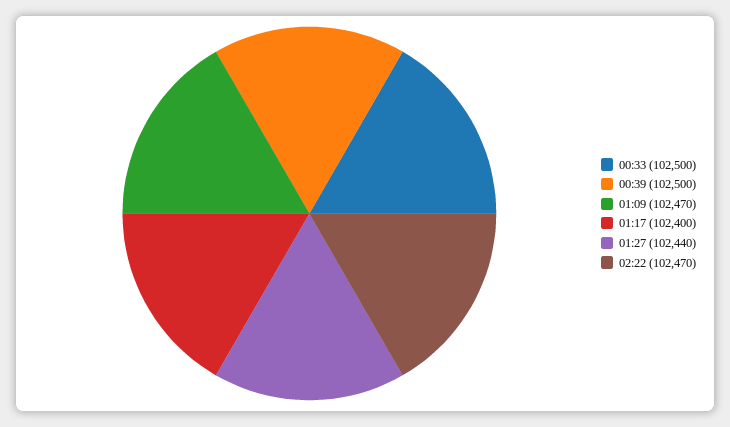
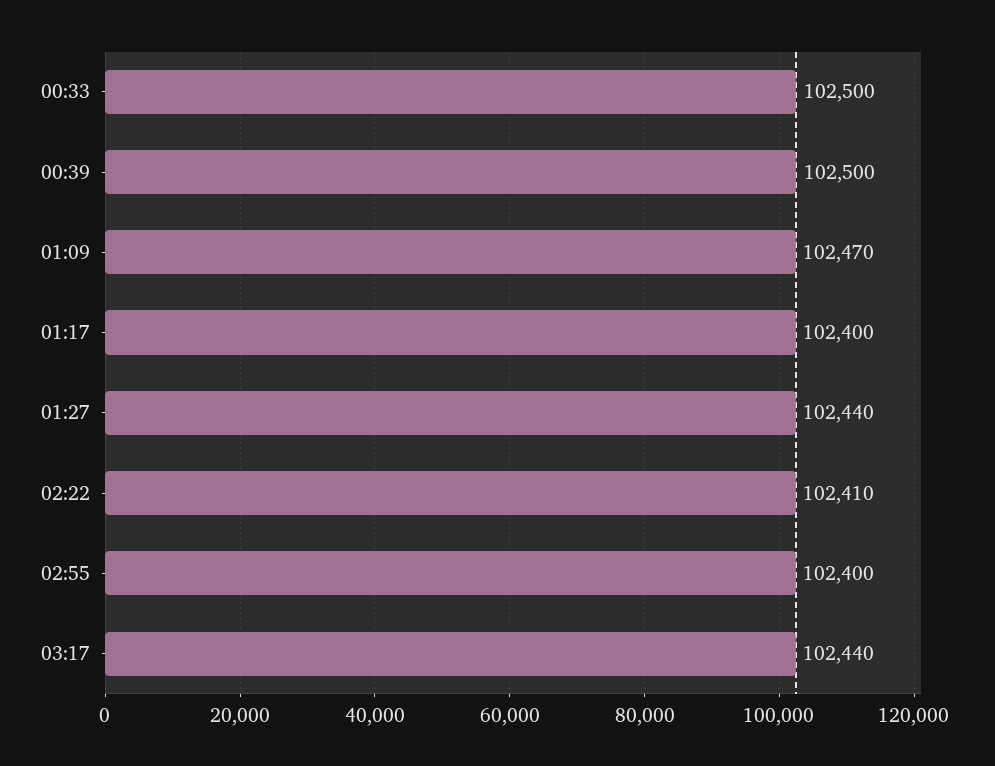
02:22: 102470 -> 102410
02:55: none -> 102400
03:17: none -> 102440

